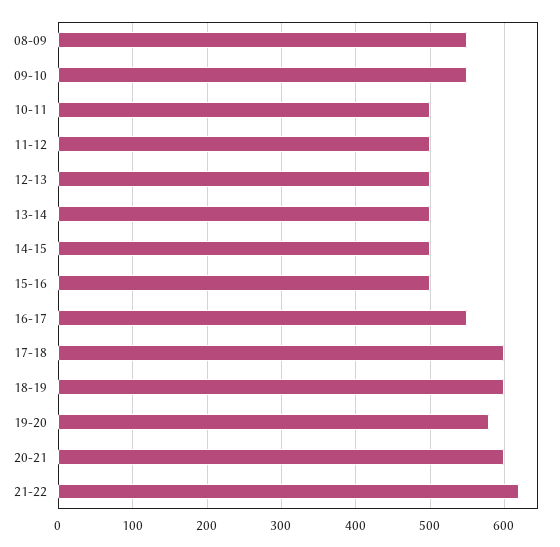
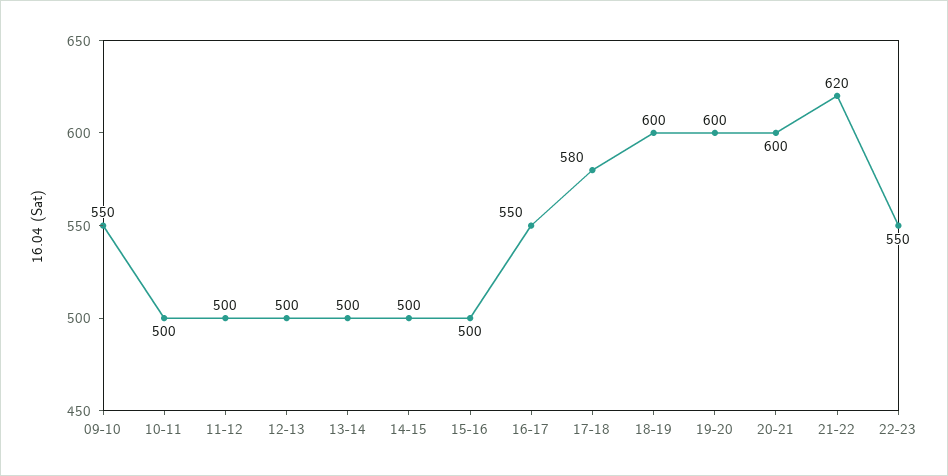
08-09: 550 -> none
17-18: 600 -> 580
19-20: 580 -> 600
22-23: none -> 550

